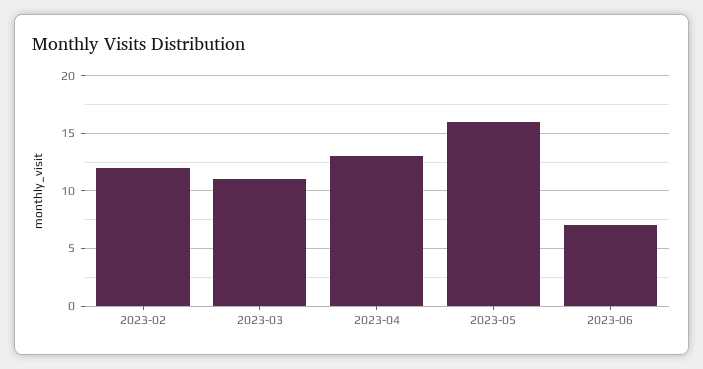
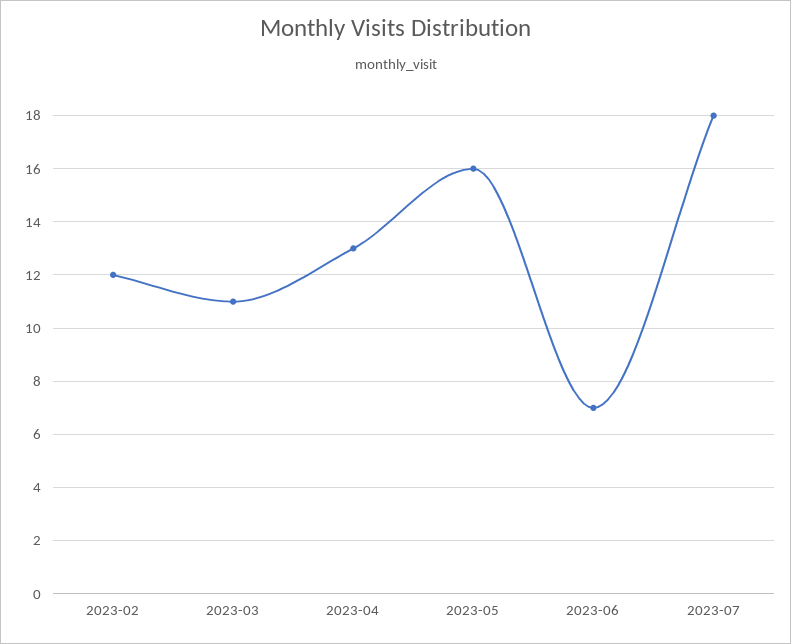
2023-07: none -> 18

